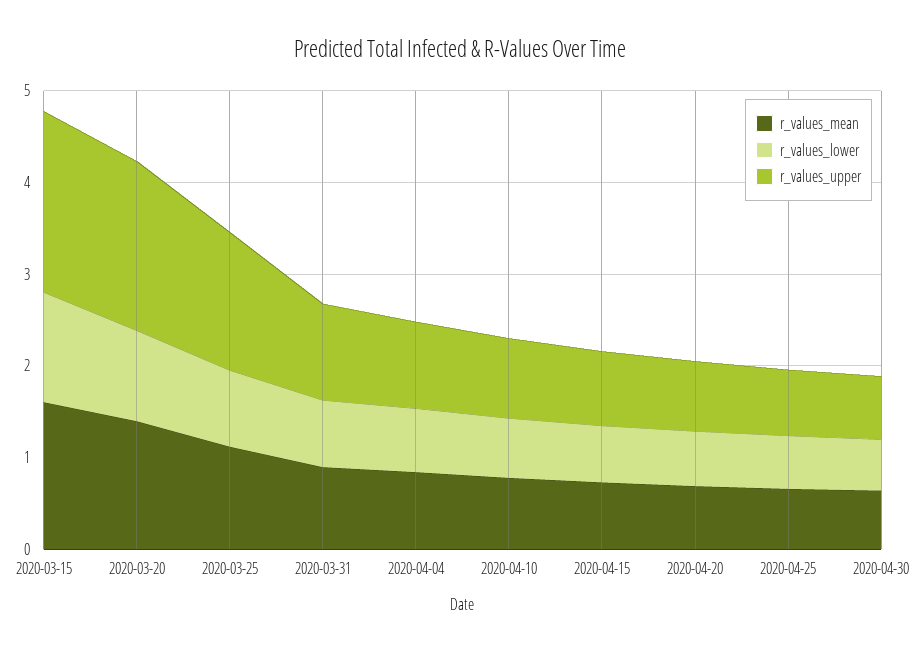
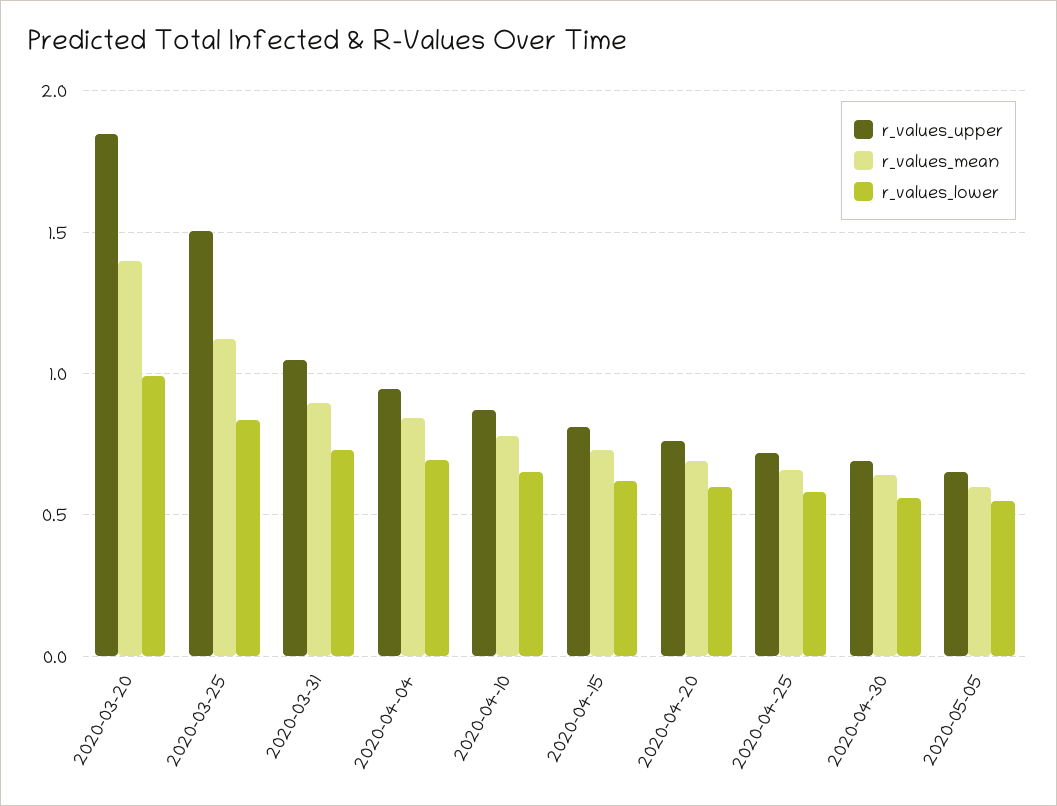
r_values_mean, 2020-03-15: 1.6 -> none
r_values_lower, 2020-03-15: 1.2 -> none
r_values_upper, 2020-03-15: 2 -> none
r_values_upper, 2020-05-05: none -> 0.65
r_values_mean, 2020-05-05: none -> 0.6
r_values_lower, 2020-05-05: none -> 0.55

